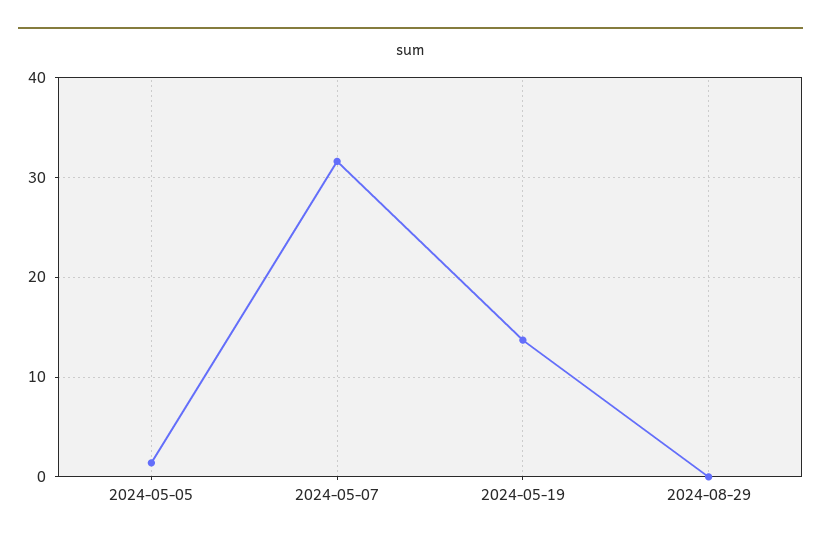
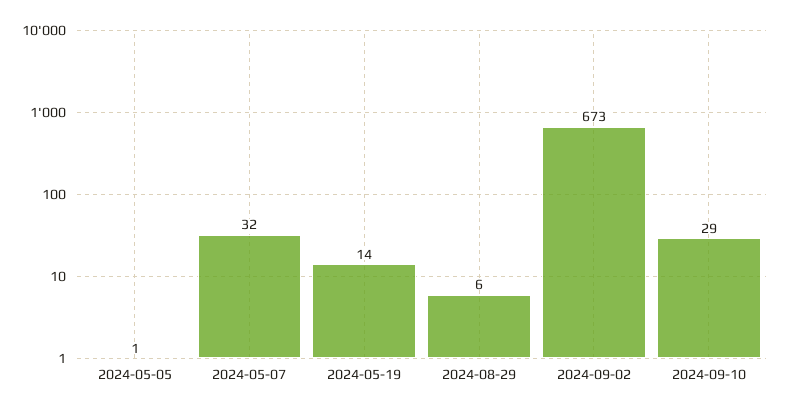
2024-08-29: 0 -> 6
2024-09-02: none -> 673
2024-09-10: none -> 29

